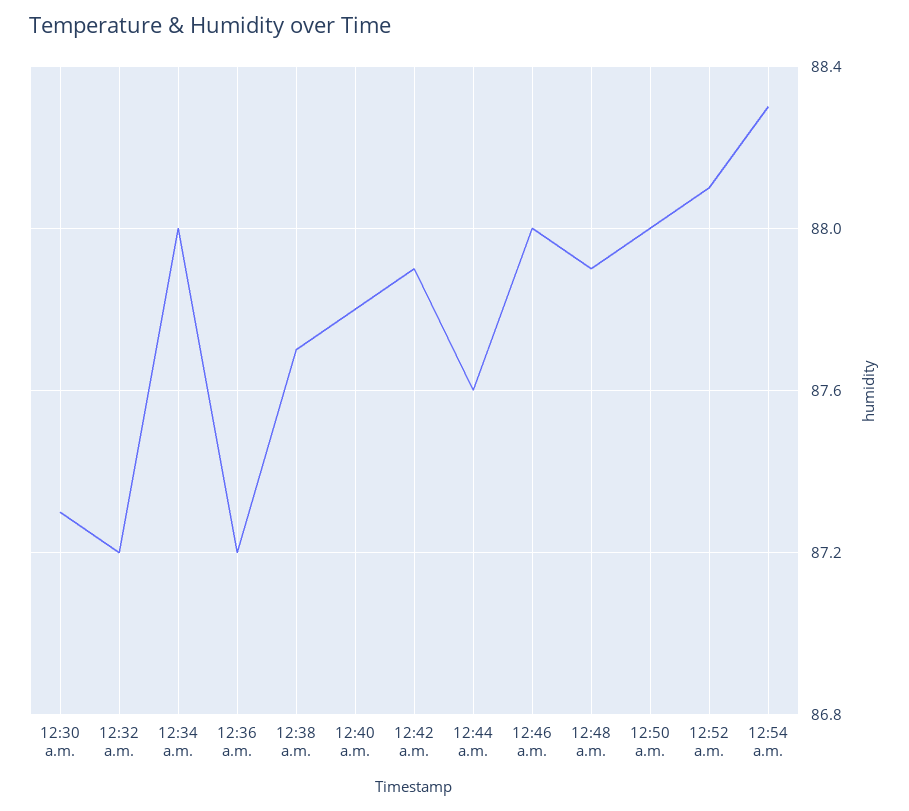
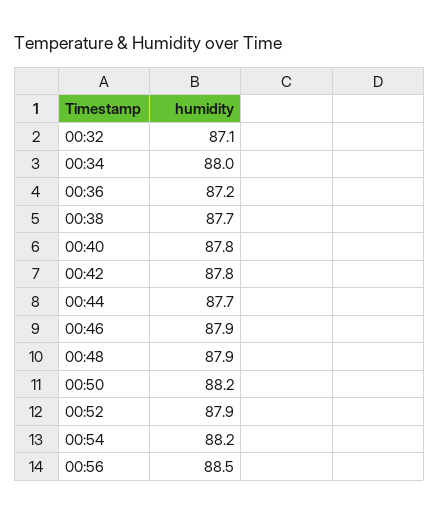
12:30 a.m.: 87.3 -> none
12:32 a.m.: 87.2 -> 87.1
12:42 a.m.: 87.9 -> 87.8
12:44 a.m.: 87.6 -> 87.7
12:46 a.m.: 88 -> 87.9
12:50 a.m.: 88 -> 88.2
12:52 a.m.: 88.1 -> 87.9
12:54 a.m.: 88.3 -> 88.2
00:56: none -> 88.5

